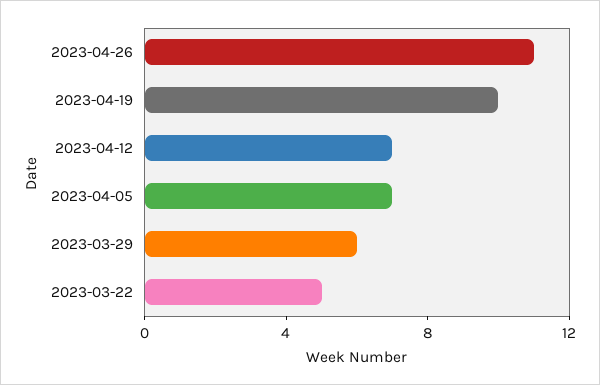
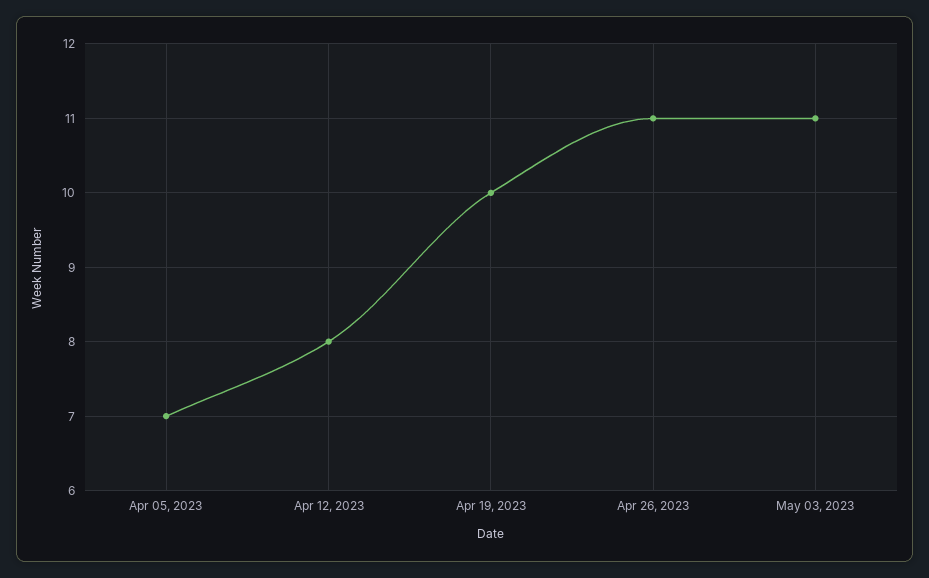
2023-04-12: 7 -> 8
2023-03-29: 6 -> none
2023-03-22: 5 -> none
May 03, 2023: none -> 11

